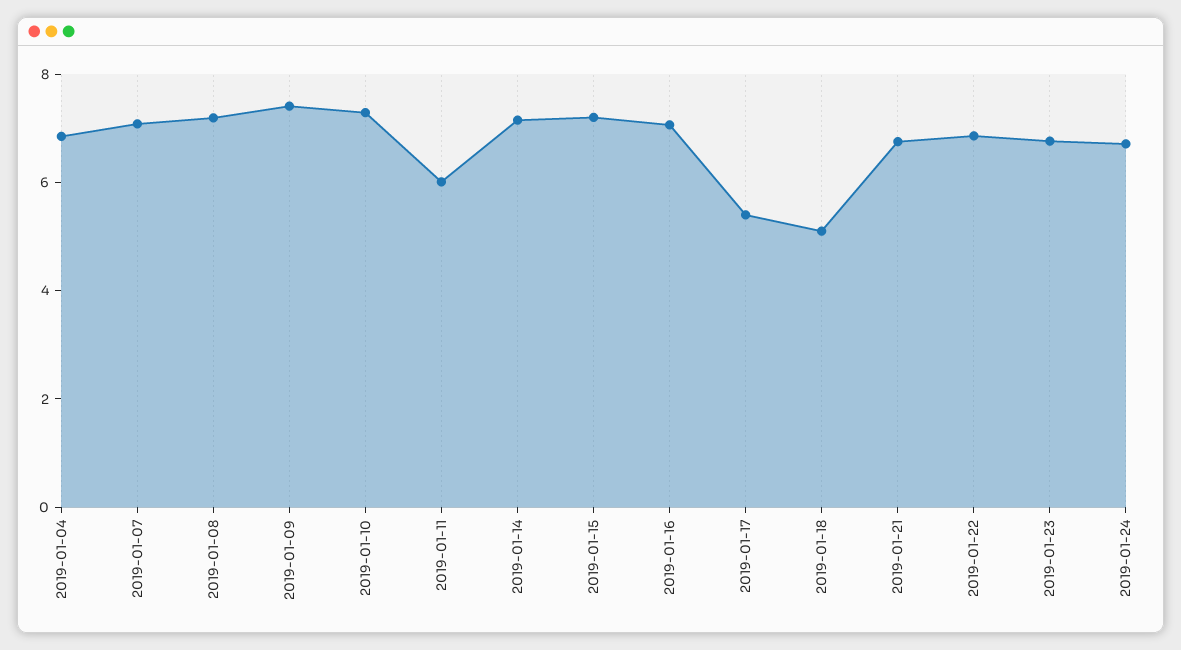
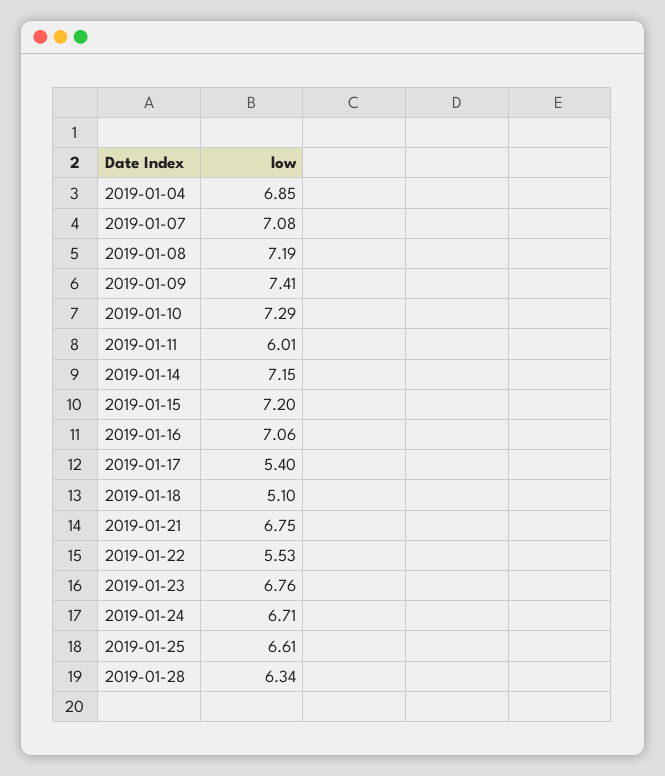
2019-01-22: 7 -> 5.53
2019-01-25: none -> 6.61
2019-01-28: none -> 6.34

